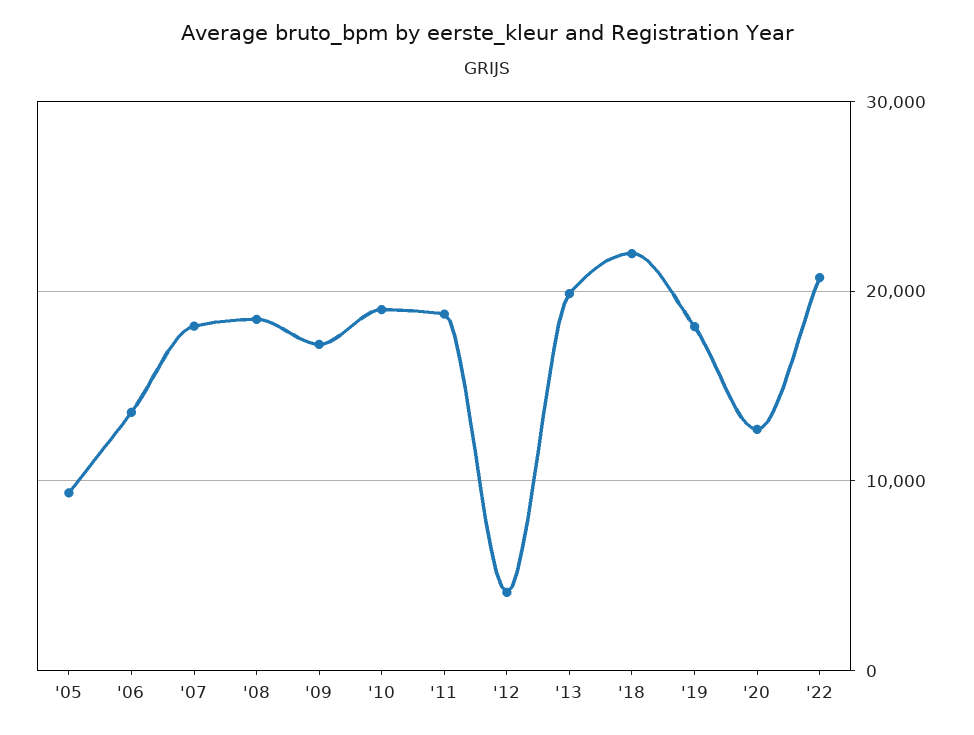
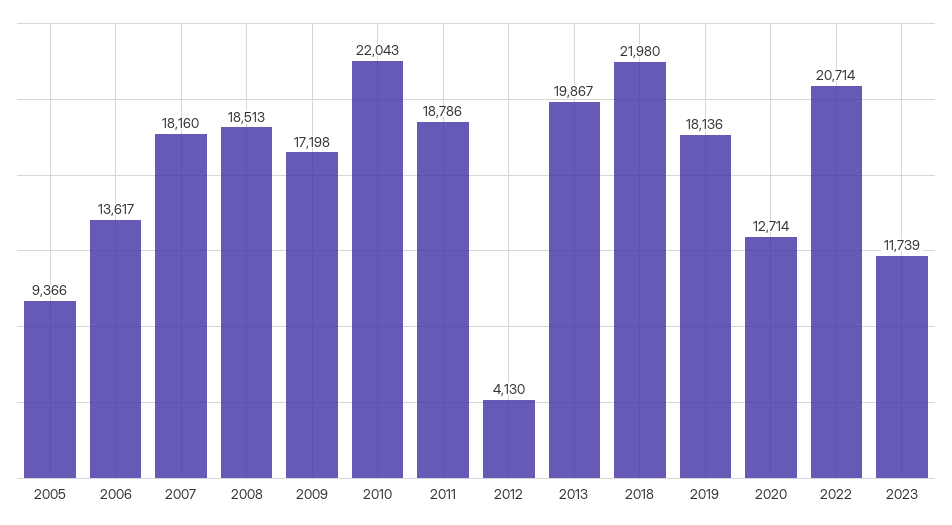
'10: 19000 -> 22043
2023: none -> 11739

